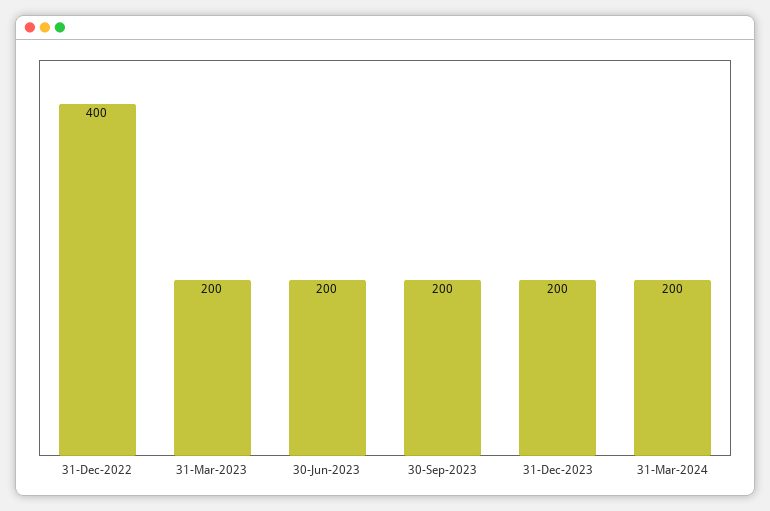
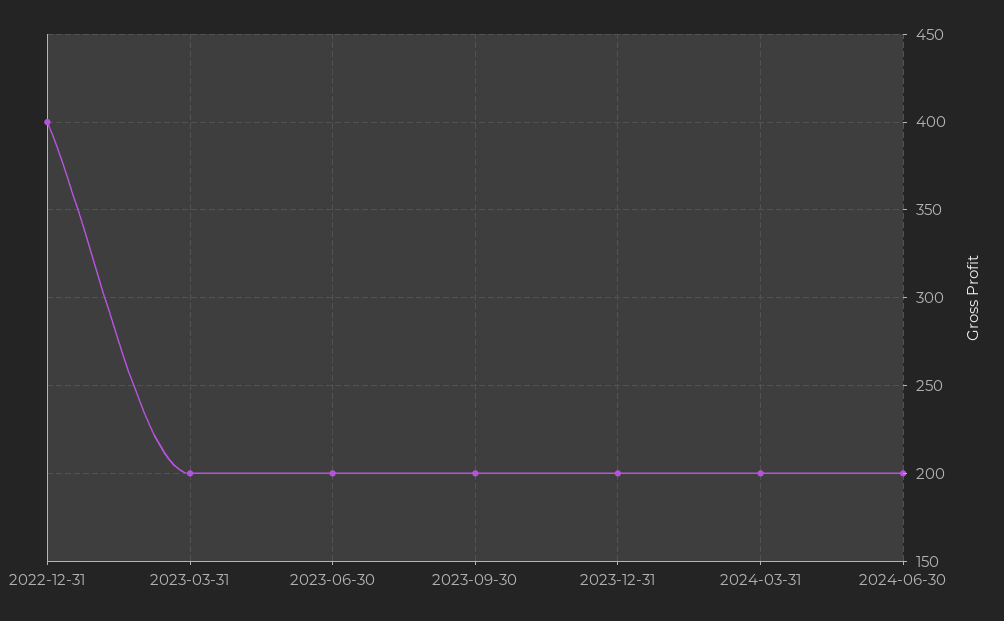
2024-06-30: none -> 200

